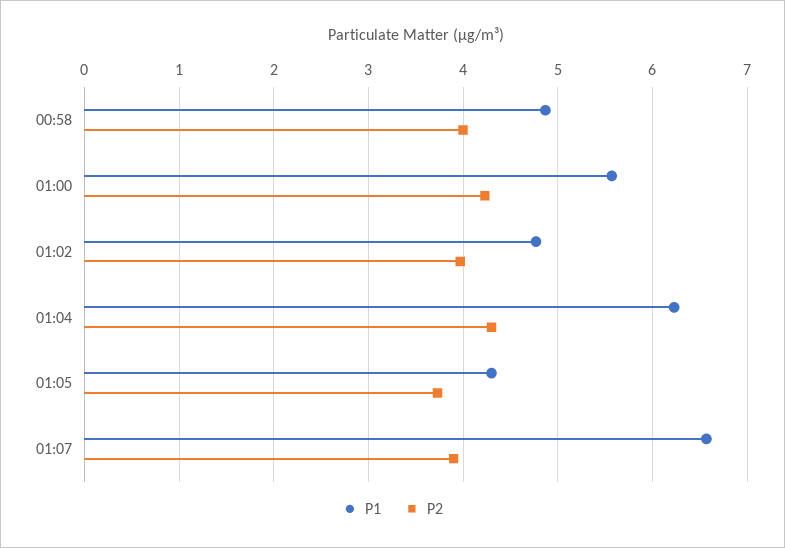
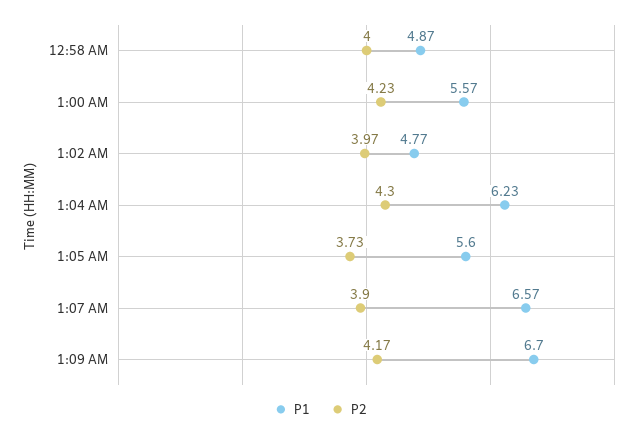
P1, 01:05: 4.3 -> 5.6
P1, 1:09 AM: none -> 6.7
P2, 1:09 AM: none -> 4.17

